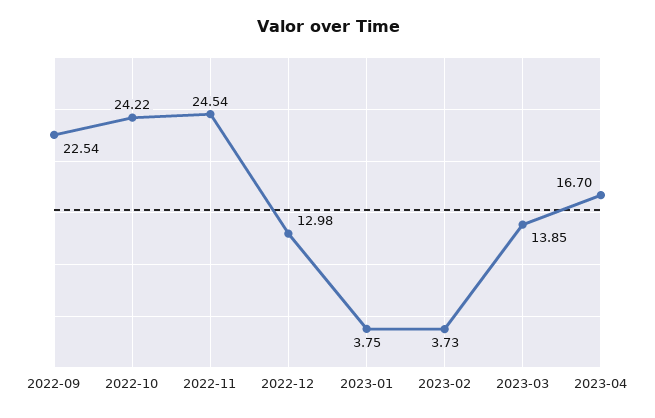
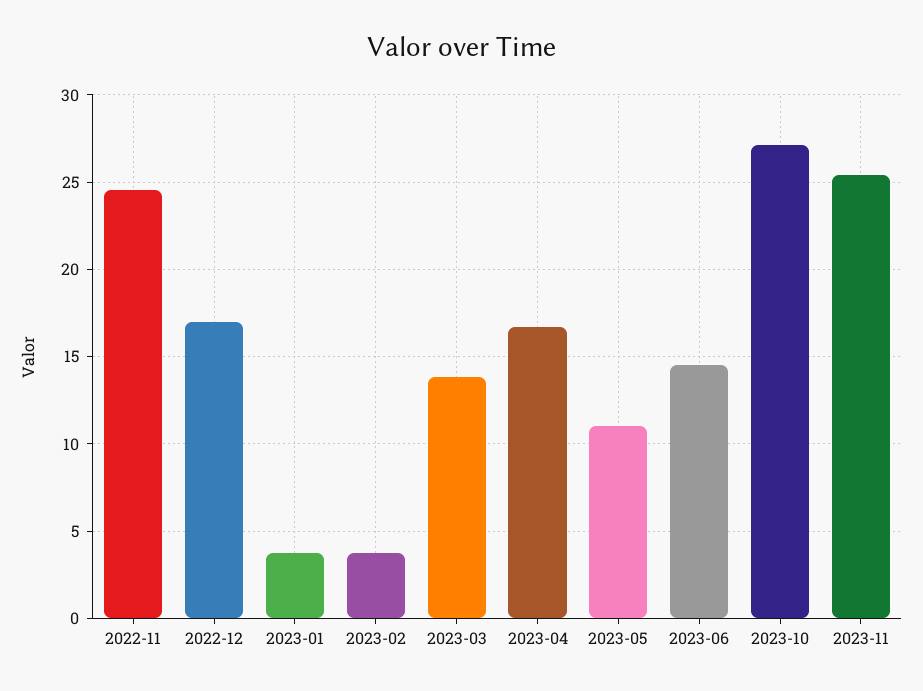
2022-09: 22.54 -> none
2022-10: 24.22 -> none
2022-12: 12.98 -> 17
2023-05: none -> 11
2023-06: none -> 14.5
2023-10: none -> 27
2023-11: none -> 25.5

